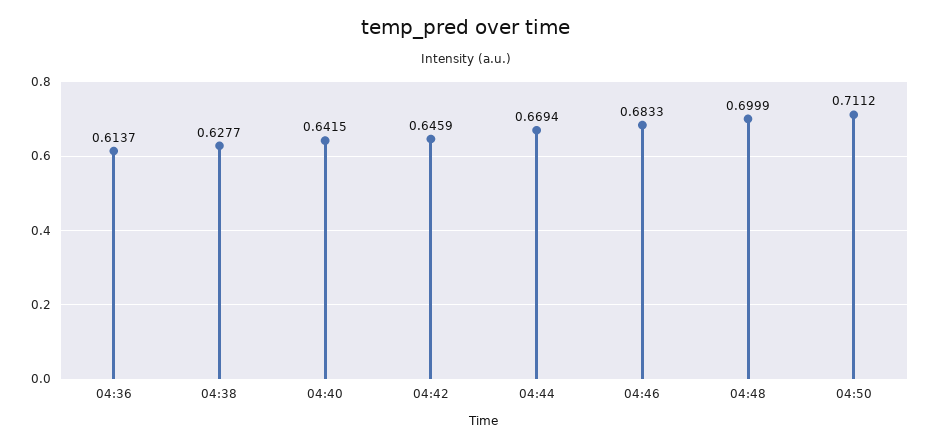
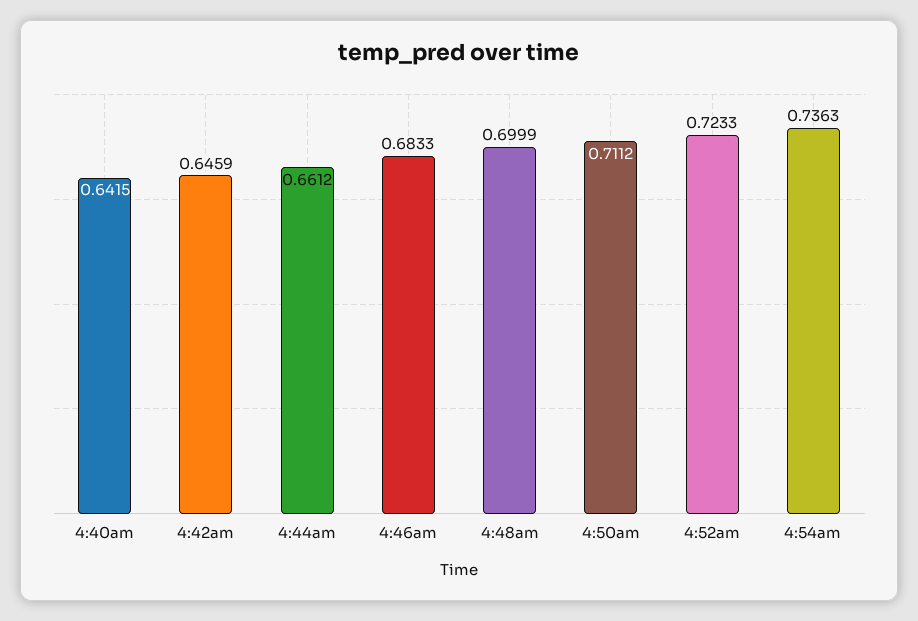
04:36: 0.6137 -> none
04:38: 0.6277 -> none
04:44: 0.6694 -> 0.6612
4:52am: none -> 0.7233
4:54am: none -> 0.7363

